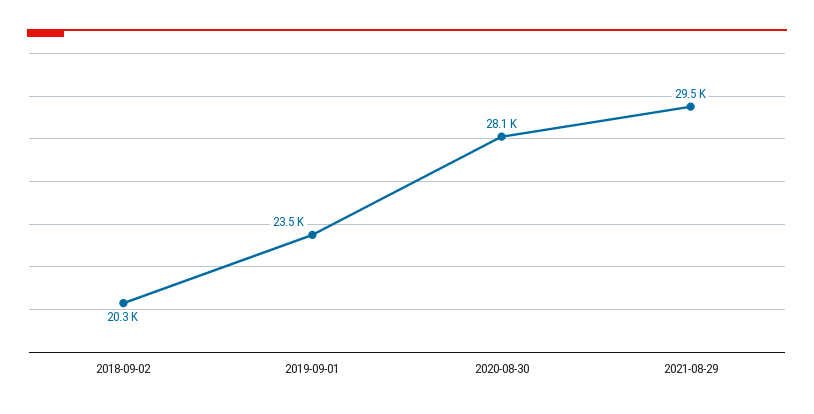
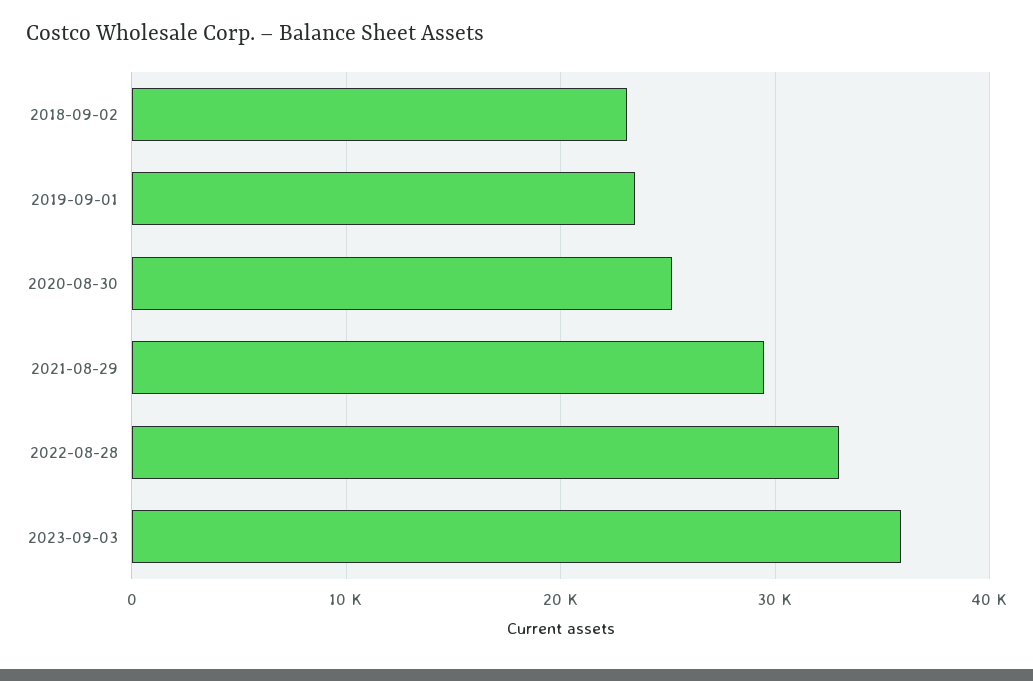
2018-09-02: 20300 -> 23000
2020-08-30: 28100 -> 25000
2022-08-28: none -> 33000
2023-09-03: none -> 36000

